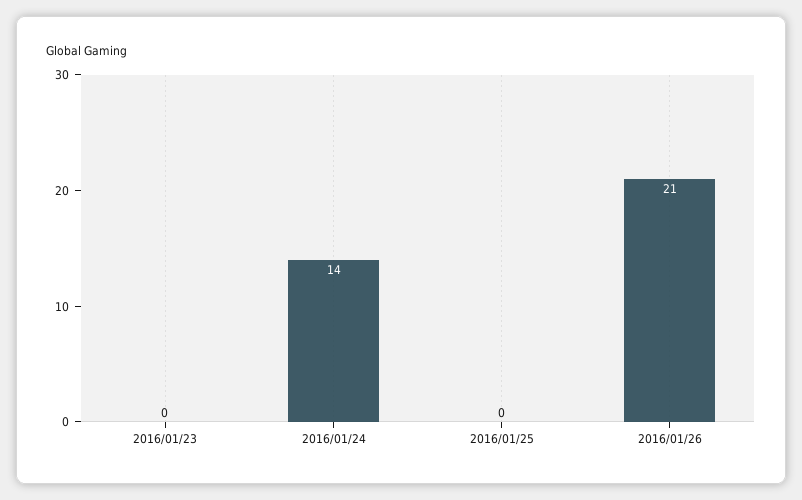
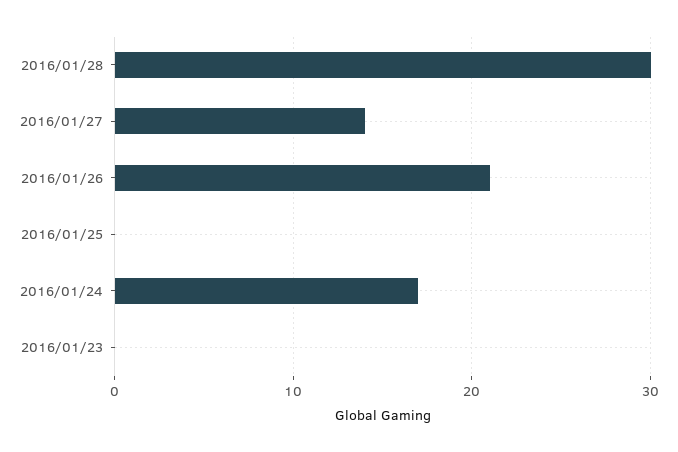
2016/01/24: 14 -> 17
2016/01/28: none -> 30
2016/01/27: none -> 14

